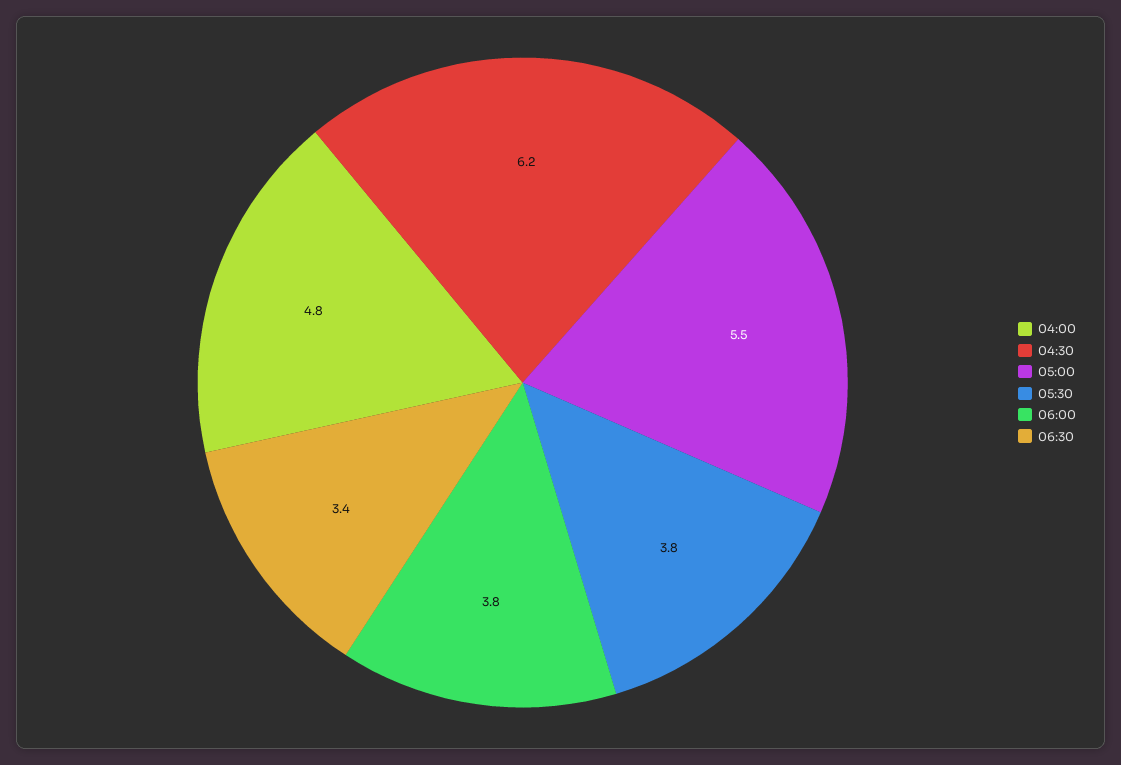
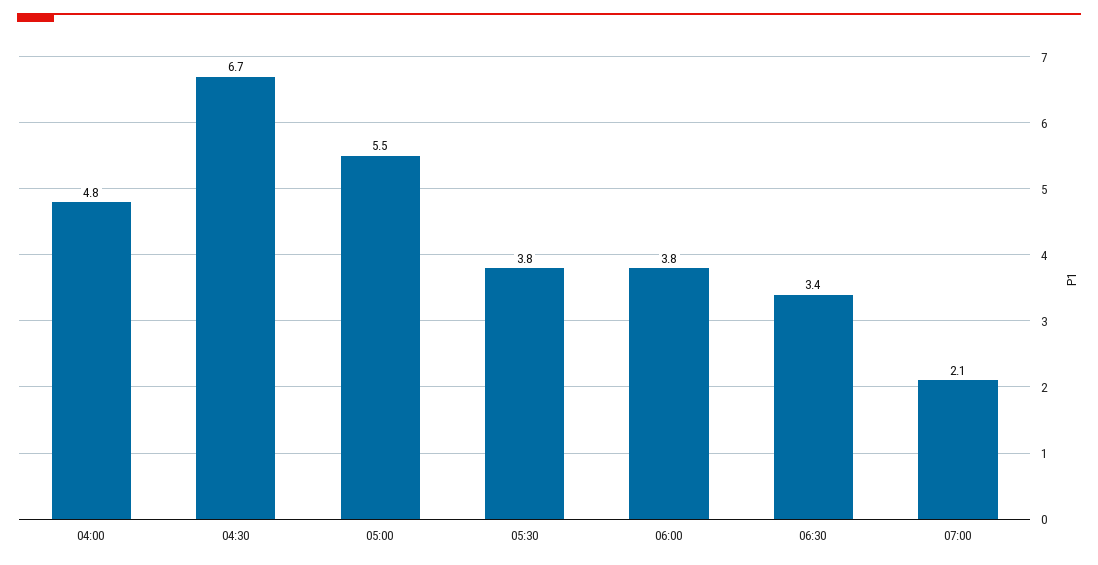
04:30: 6.2 -> 6.7
07:00: none -> 2.1

